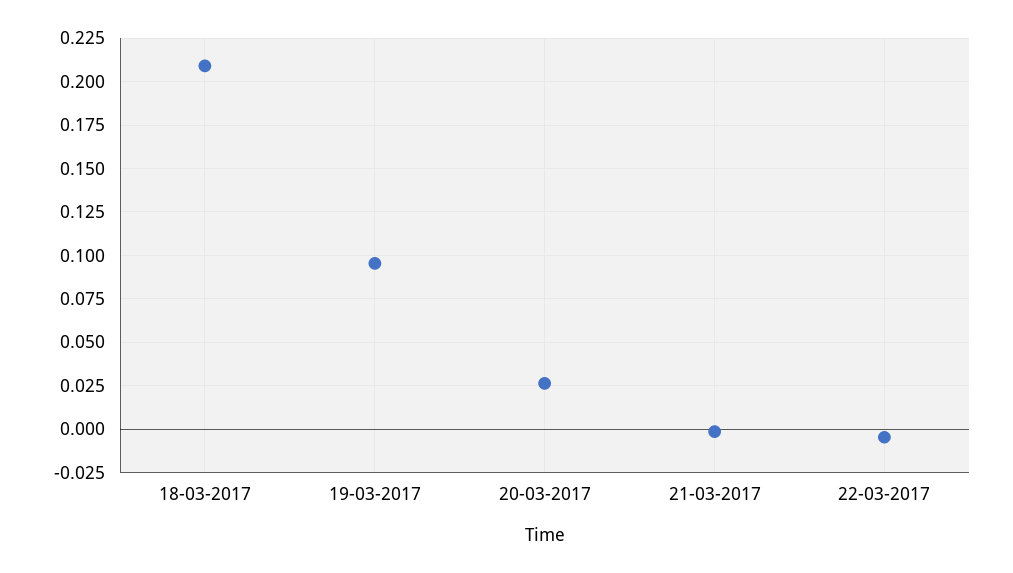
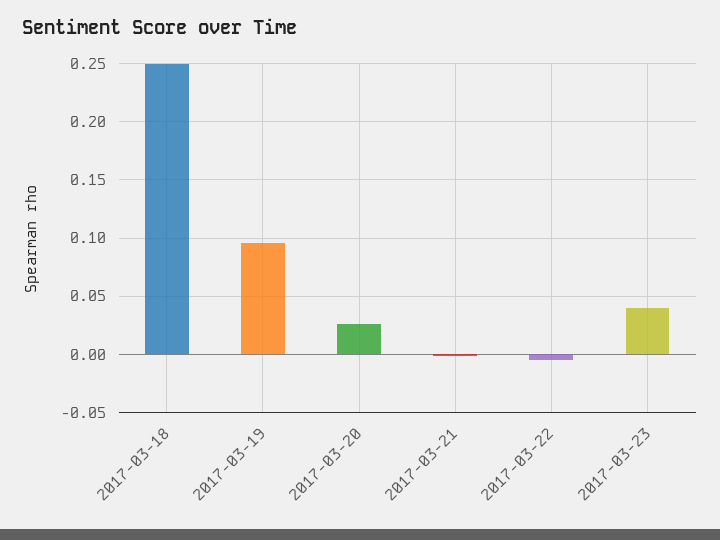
18-03-2017: 0.21 -> 0.25
2017-03-23: none -> 0.04

